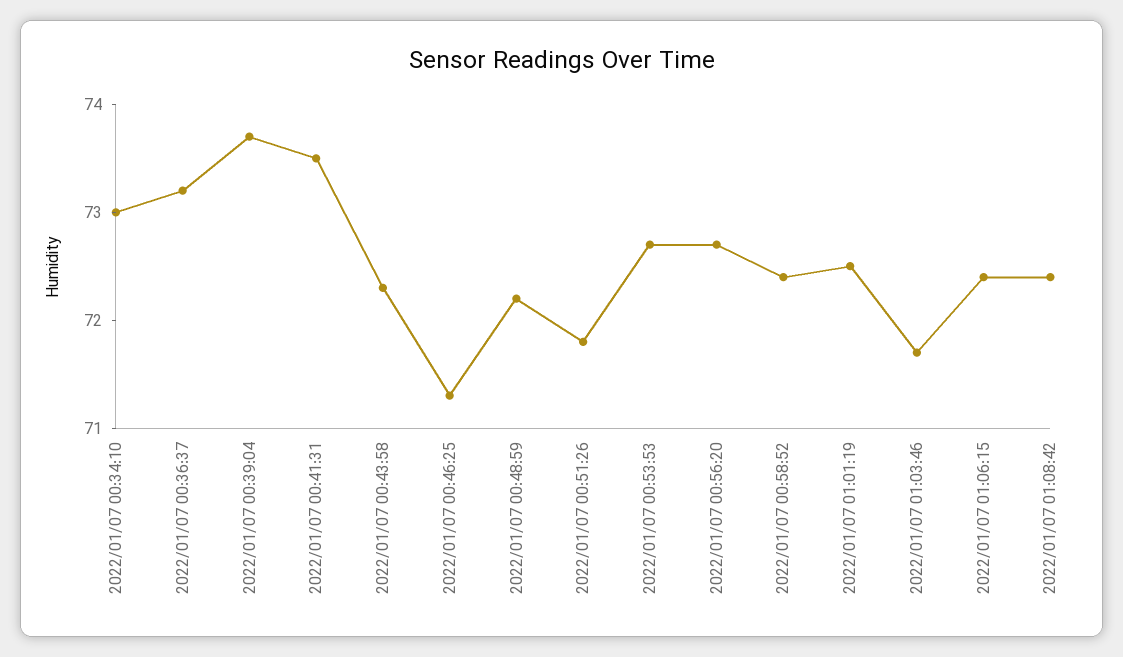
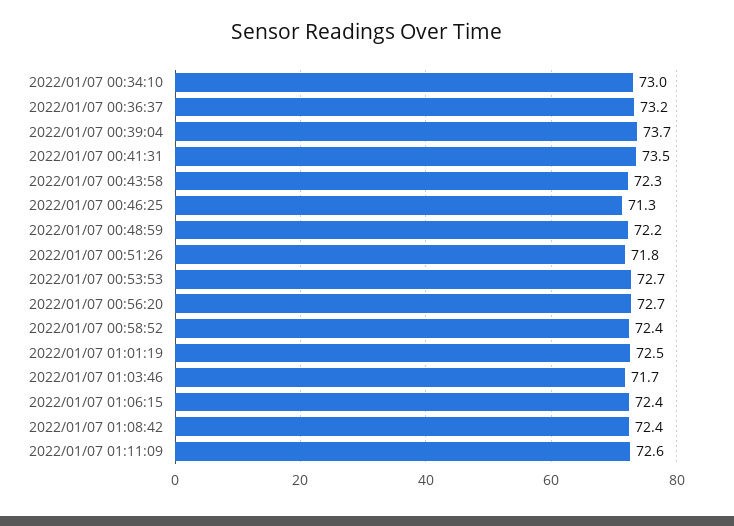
2022/01/07 01:11:09: none -> 72.6

